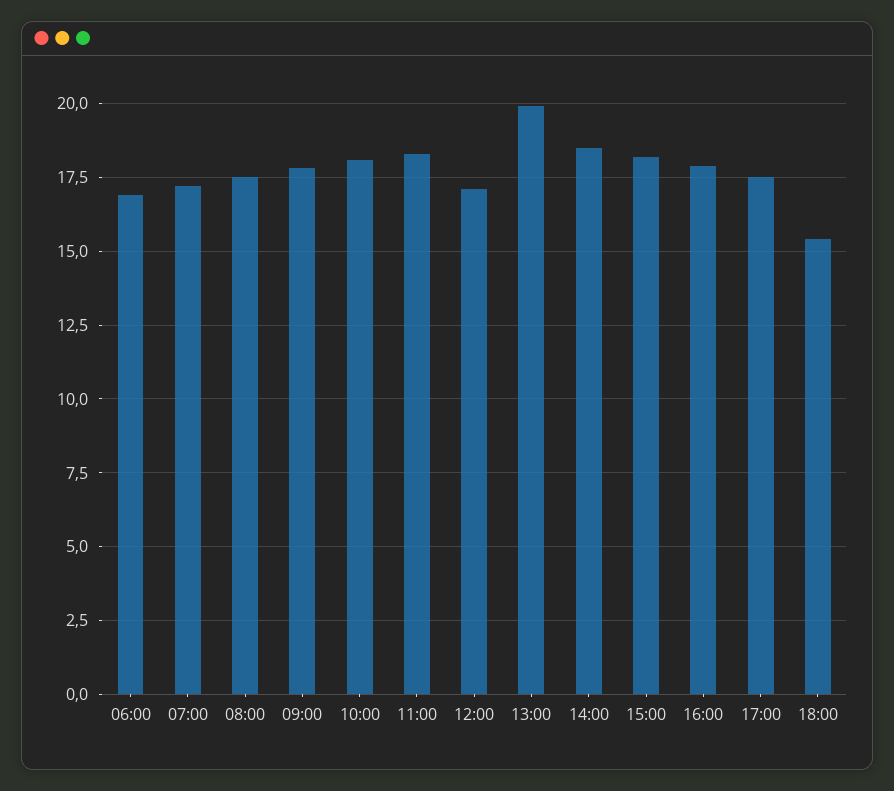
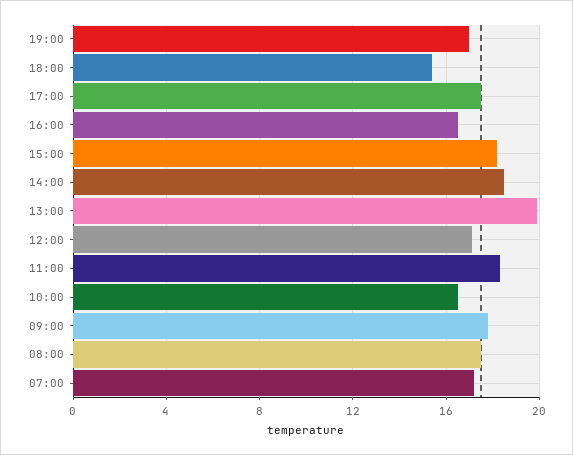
06:00: 17 -> none
10:00: 18 -> 16.5
16:00: 18 -> 16.5
19:00: none -> 17

